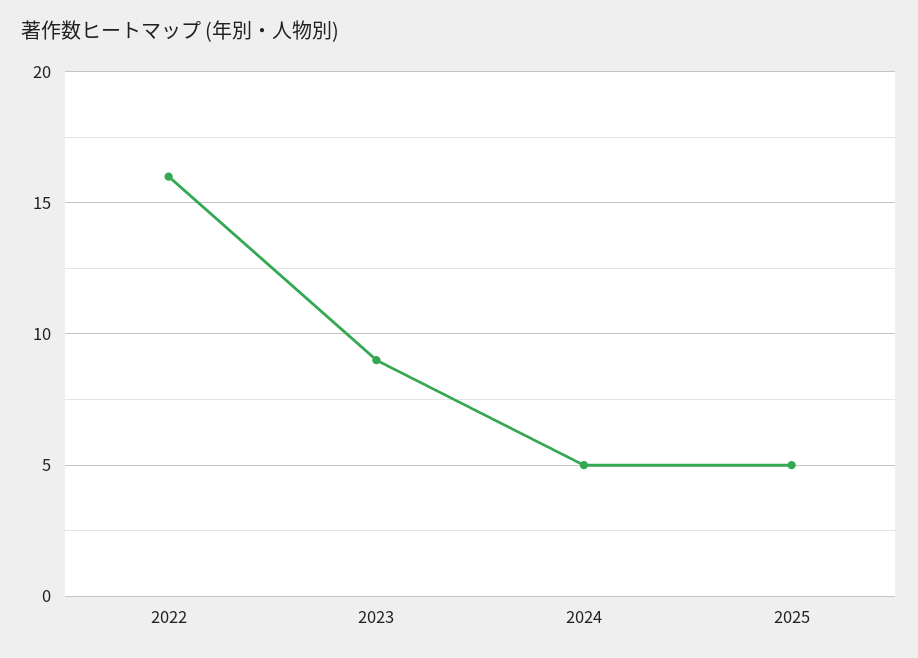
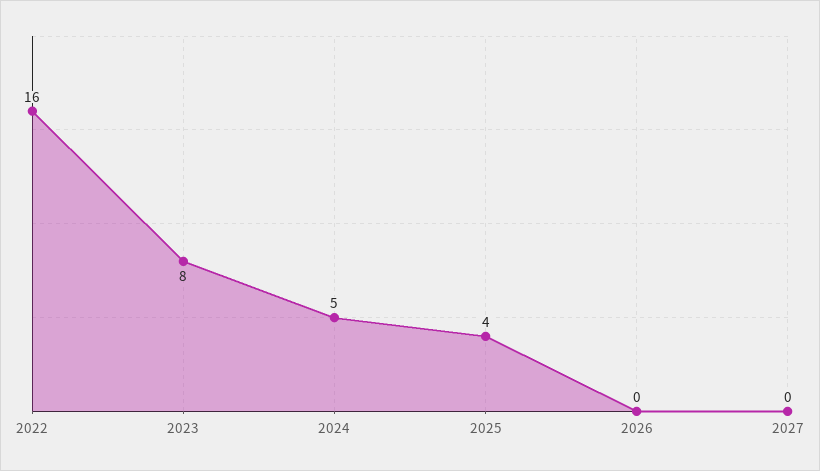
2023: 9 -> 8
2025: 5 -> 4
2026: none -> 0
2027: none -> 0

